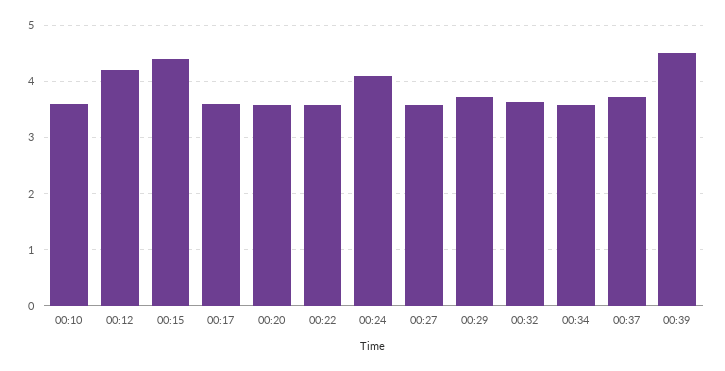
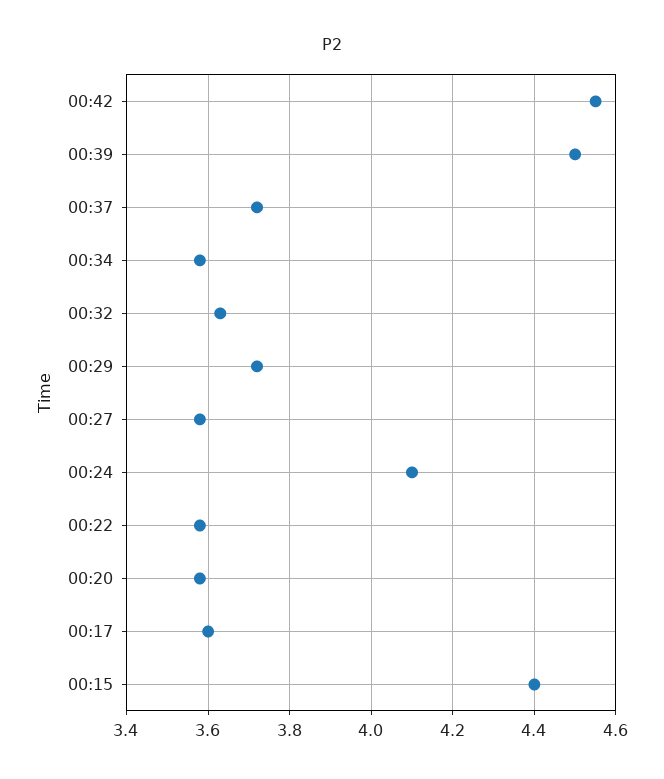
00:10: 3.6 -> none
00:12: 4.2 -> none
00:42: none -> 4.55

